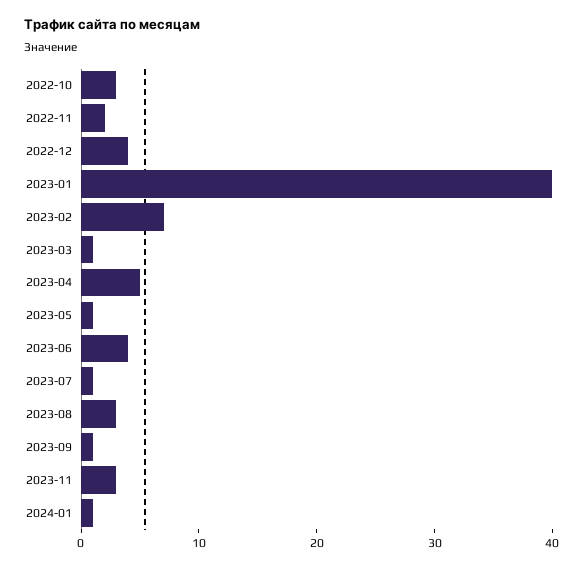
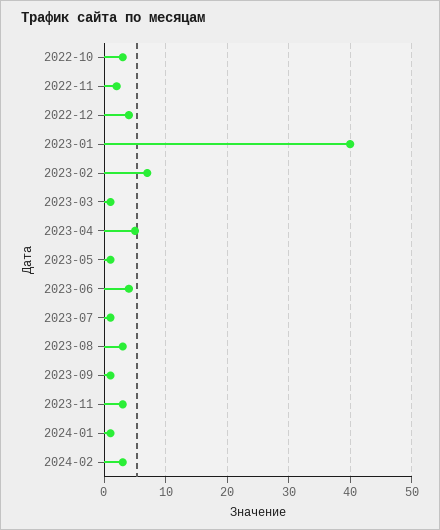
2024-02: none -> 3

